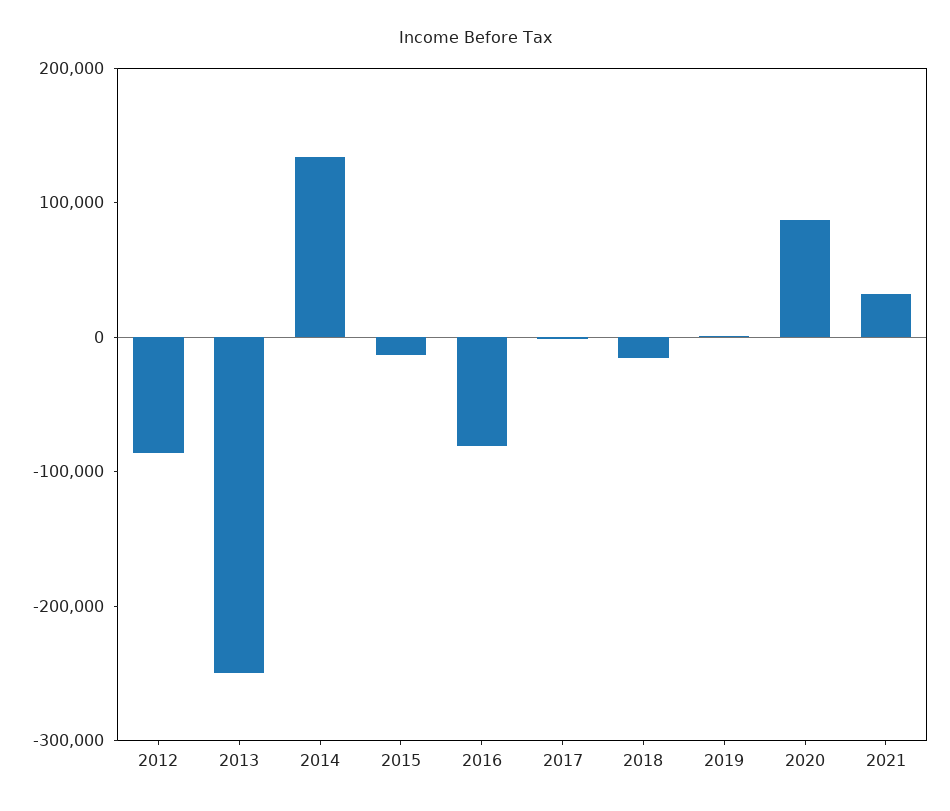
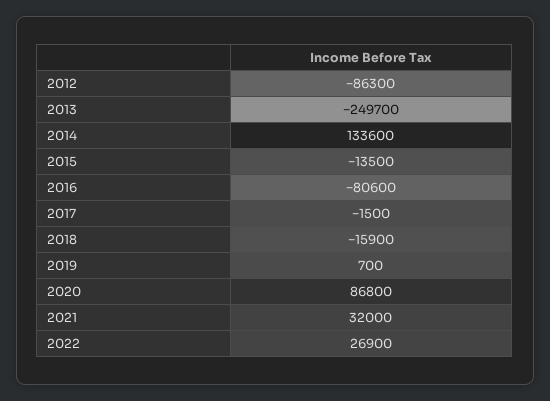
2022: none -> 26900

